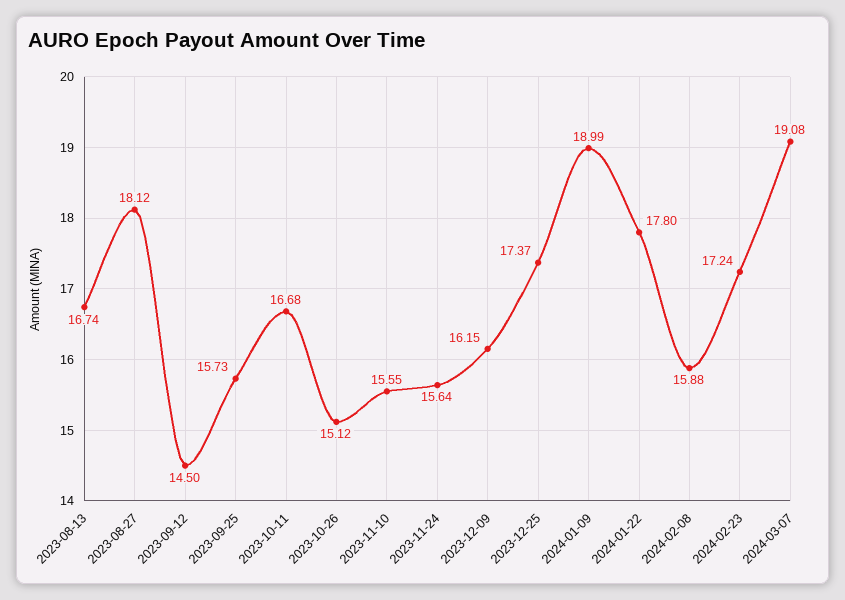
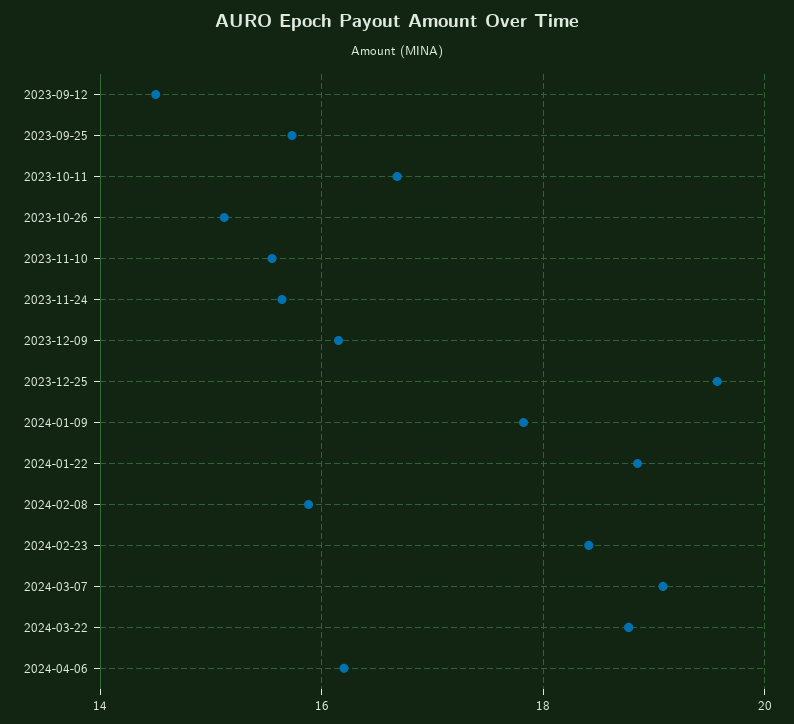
2023-08-13: 16.74 -> none
2023-08-27: 18.12 -> none
2023-12-25: 17.37 -> 19.6
2024-01-09: 18.99 -> 17.8
2024-01-22: 17.8 -> 18.8
2024-02-23: 17.24 -> 18.4
2024-03-22: none -> 18.8
2024-04-06: none -> 16.2

